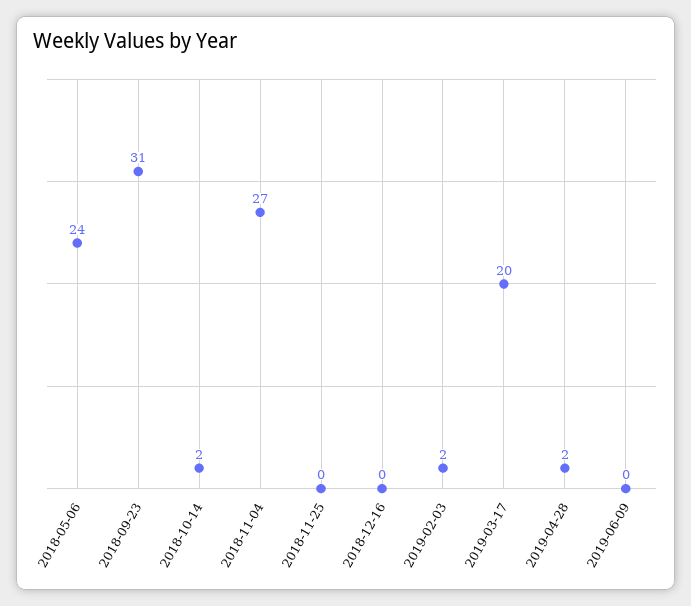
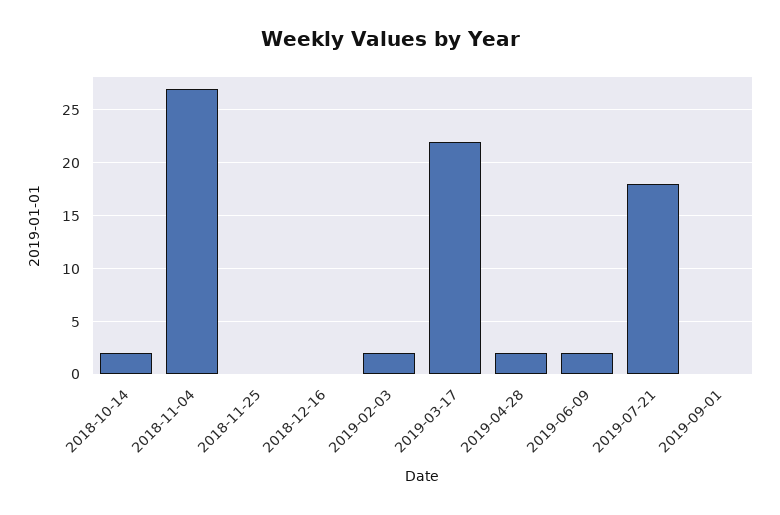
2018-05-06: 24 -> none
2018-09-23: 31 -> none
2019-03-17: 20 -> 22
2019-06-09: 0 -> 2
2019-07-21: none -> 18
2019-09-01: none -> 0

